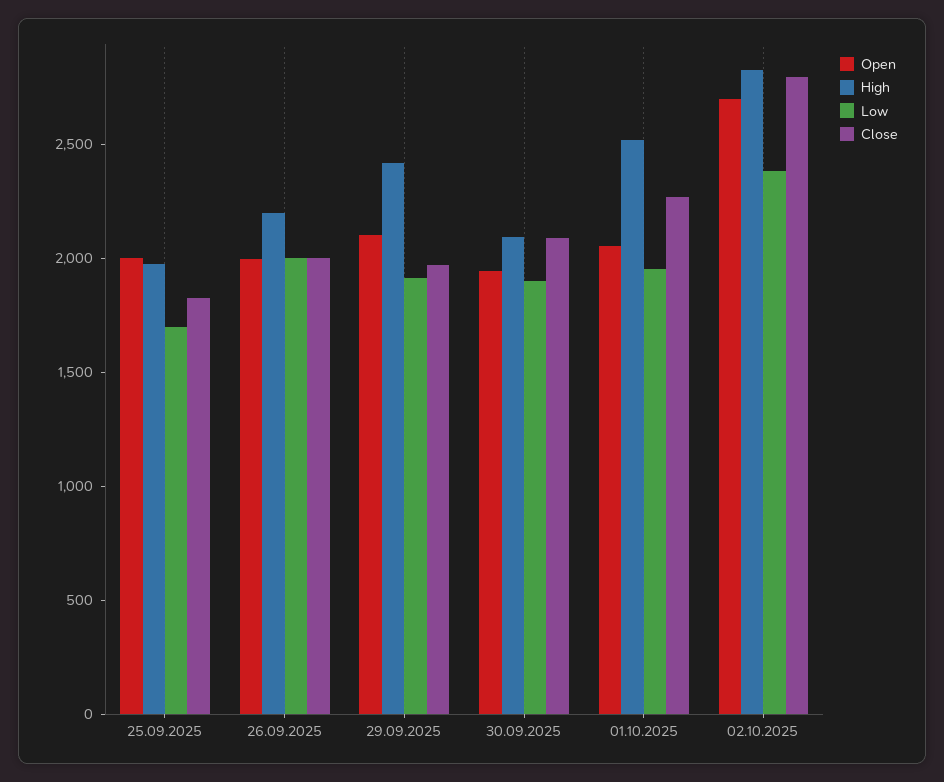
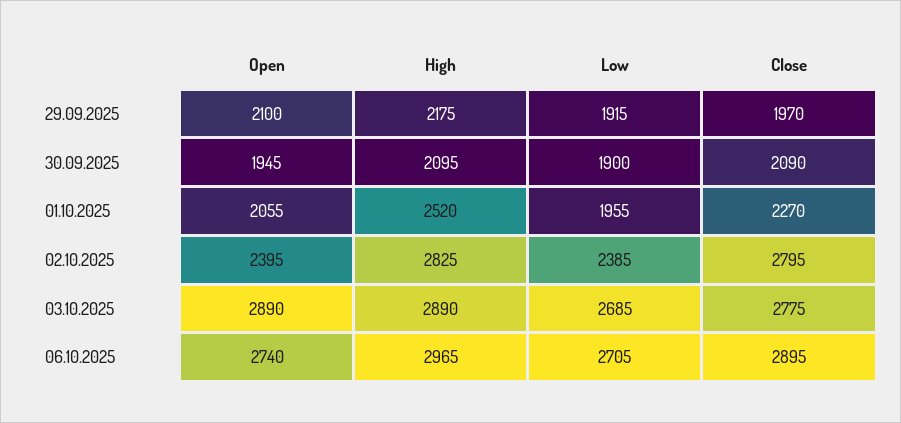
Open, 25.09.2025: 2000 -> none
High, 25.09.2025: 2000 -> none
Low, 25.09.2025: 1700 -> none
Close, 25.09.2025: 1800 -> none
Open, 26.09.2025: 2000 -> none
High, 26.09.2025: 2200 -> none
Low, 26.09.2025: 2000 -> none
Close, 26.09.2025: 2000 -> none
High, 29.09.2025: 2400 -> 2175
Open, 02.10.2025: 2700 -> 2395
Open, 03.10.2025: none -> 2890
High, 03.10.2025: none -> 2890
Low, 03.10.2025: none -> 2685
Close, 03.10.2025: none -> 2775
Open, 06.10.2025: none -> 2740
High, 06.10.2025: none -> 2965
Low, 06.10.2025: none -> 2705
Close, 06.10.2025: none -> 2895

